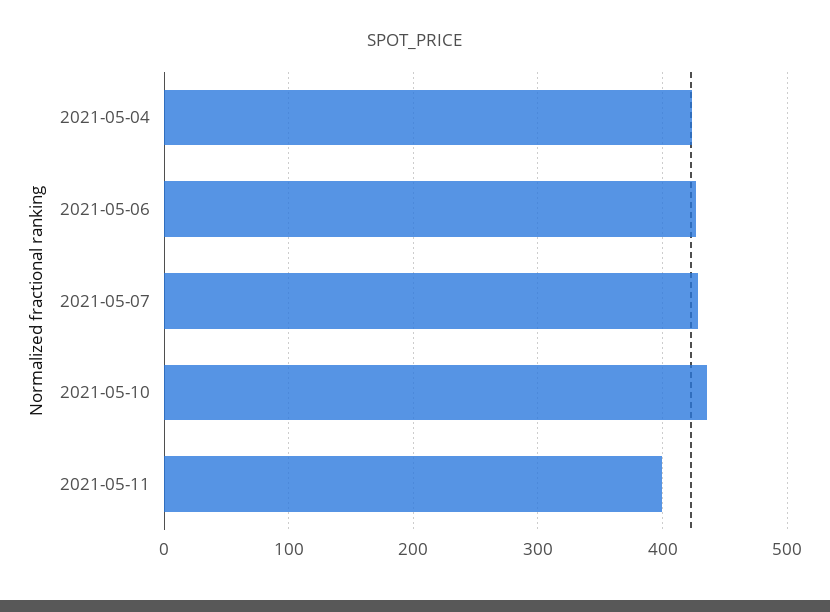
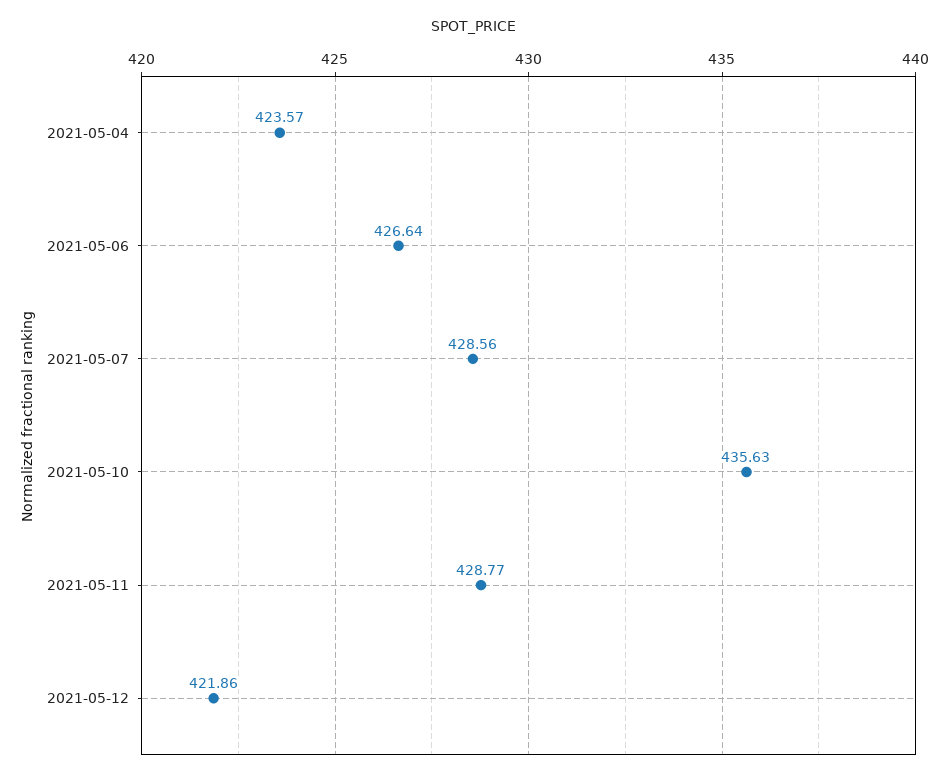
2021-05-11: 400 -> 428.77
2021-05-12: none -> 421.86

